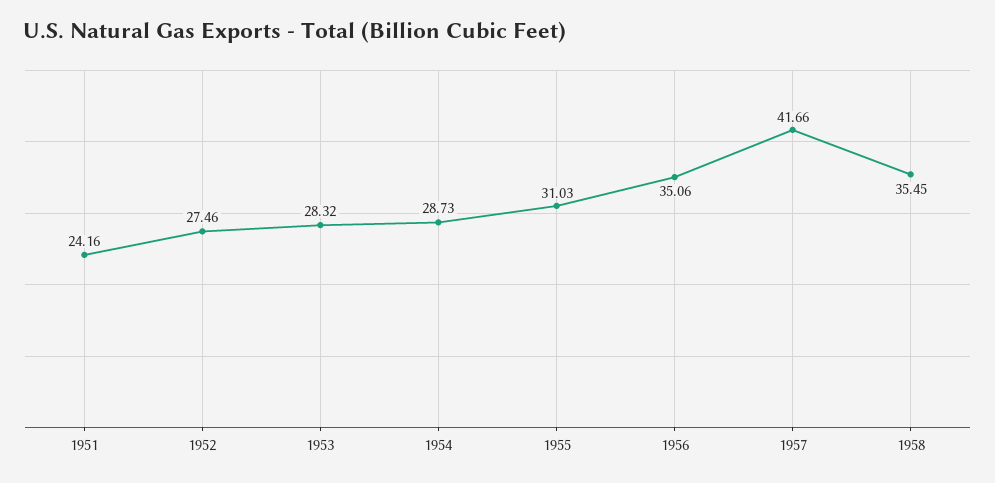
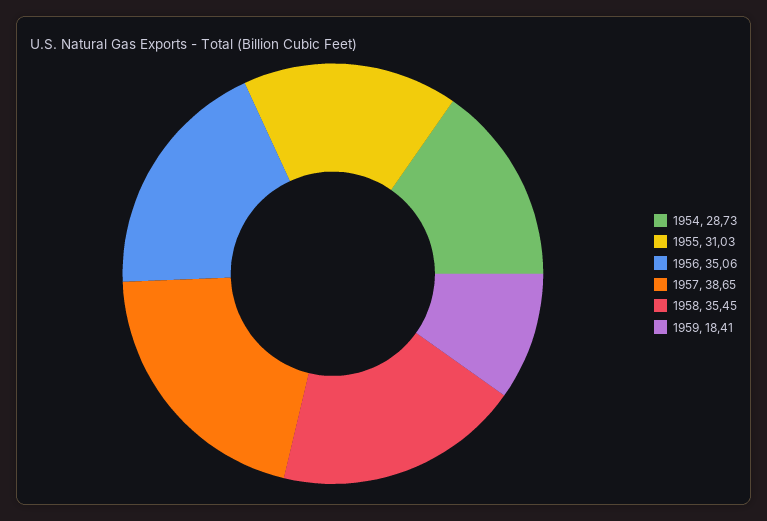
1951: 24.16 -> none
1952: 27.46 -> none
1953: 28.32 -> none
1957: 41.66 -> 38.65
1959: none -> 18.41

